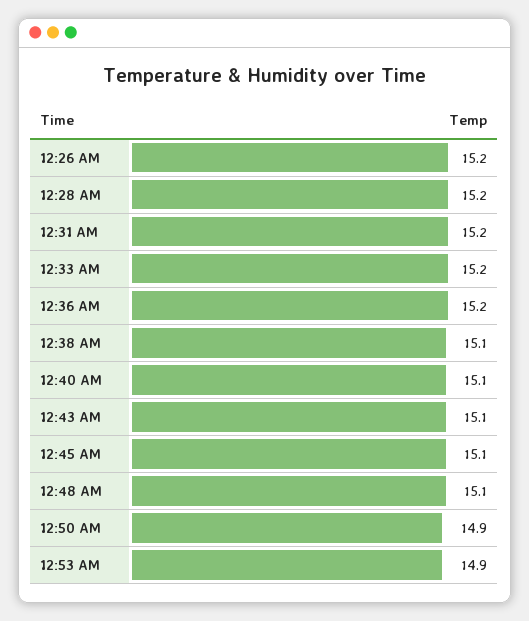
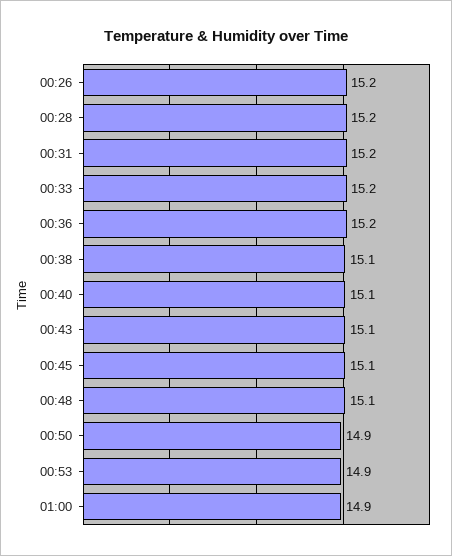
01:00: none -> 14.9

